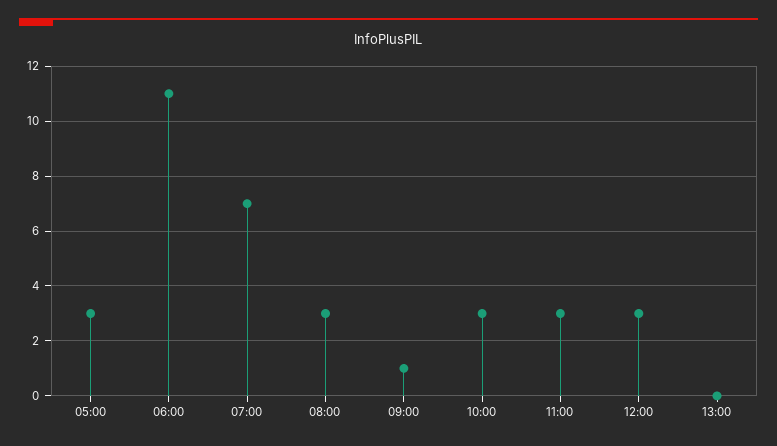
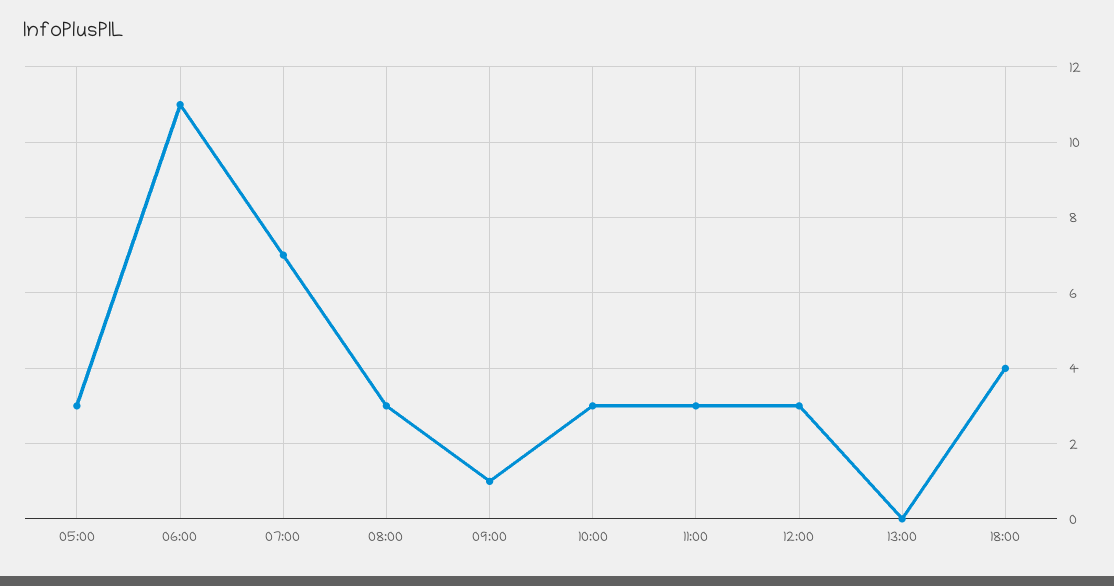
18:00: none -> 4

